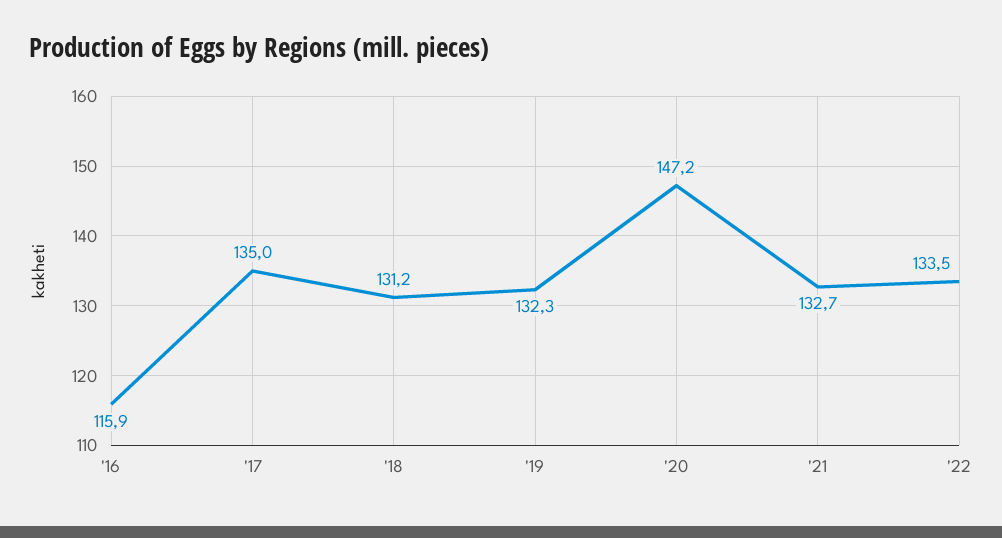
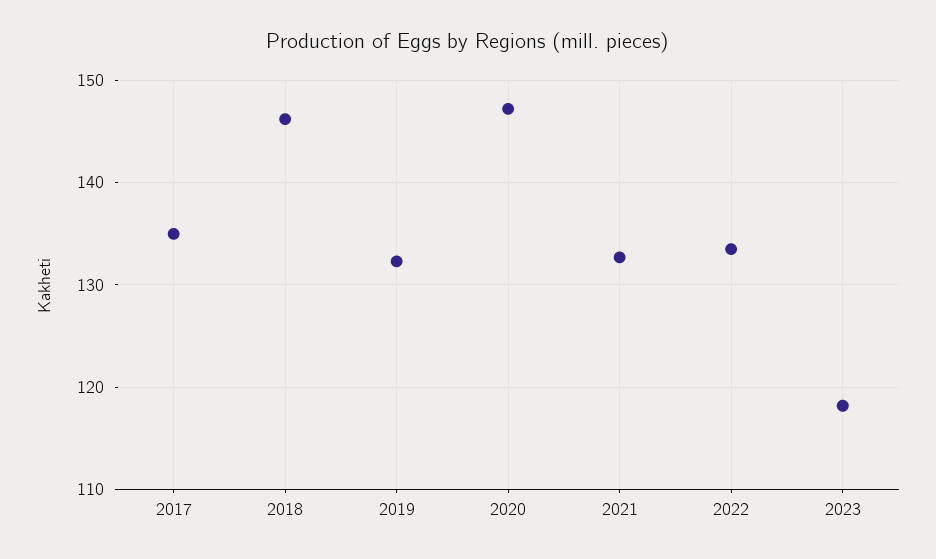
'16: 115.9 -> none
'18: 131.2 -> 146
2023: none -> 118

